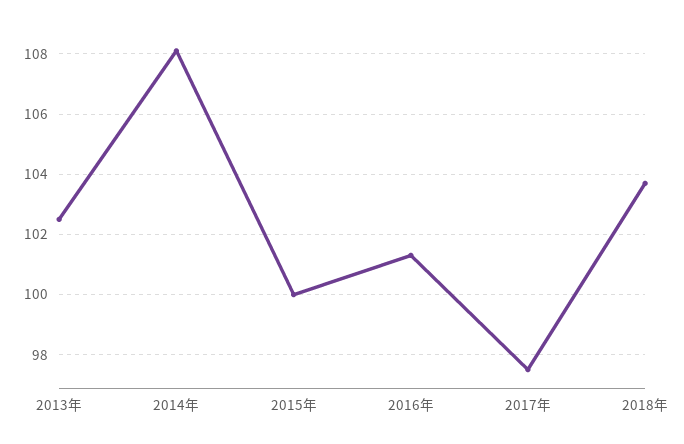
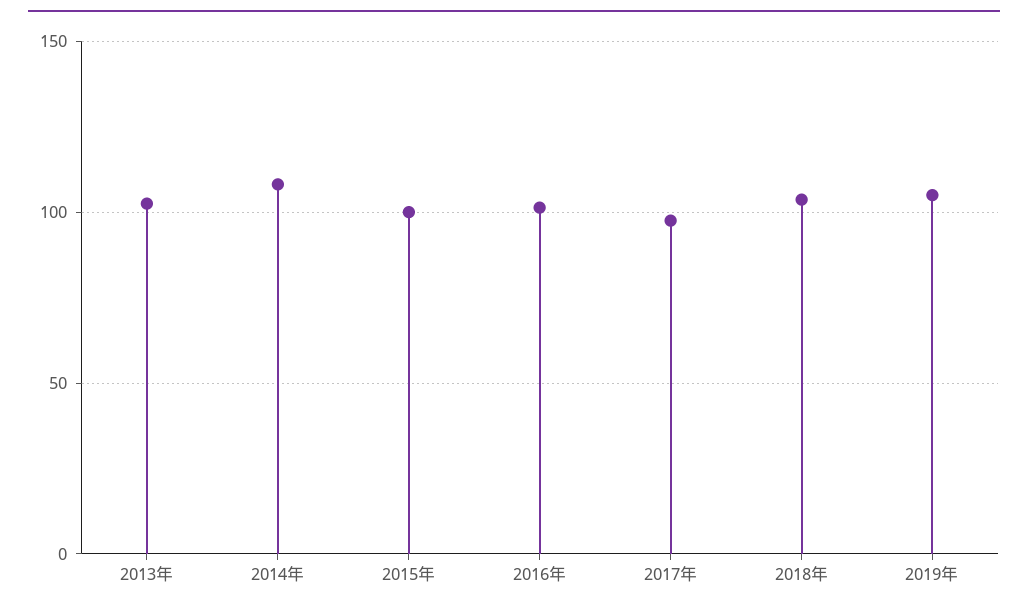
2019年: none -> 105

